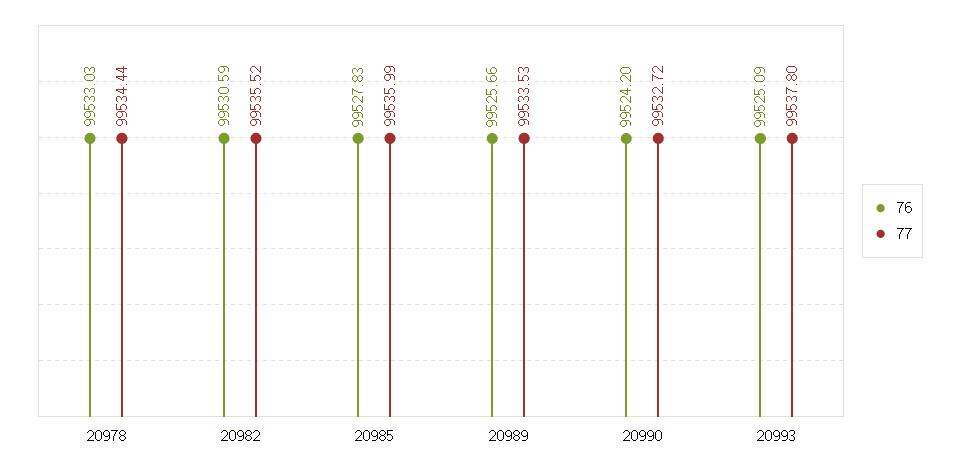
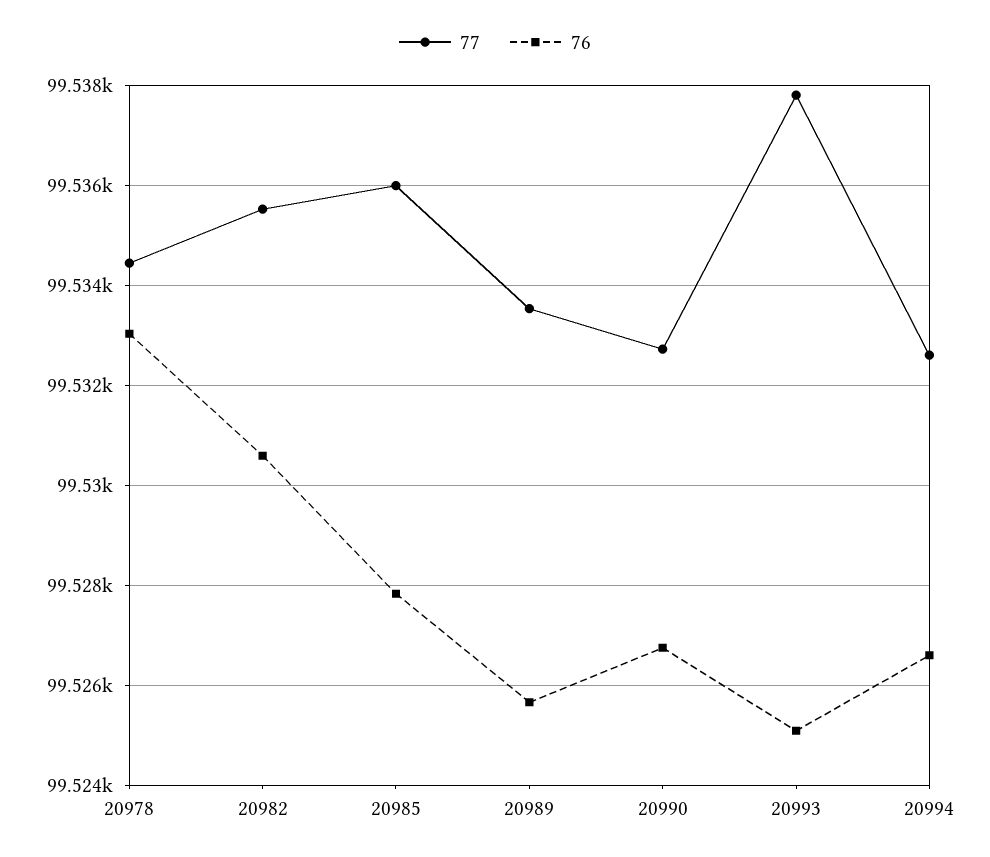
76, 20990: 99524.2 -> 99526.8
77, 20994: none -> 99532.6
76, 20994: none -> 99526.6

